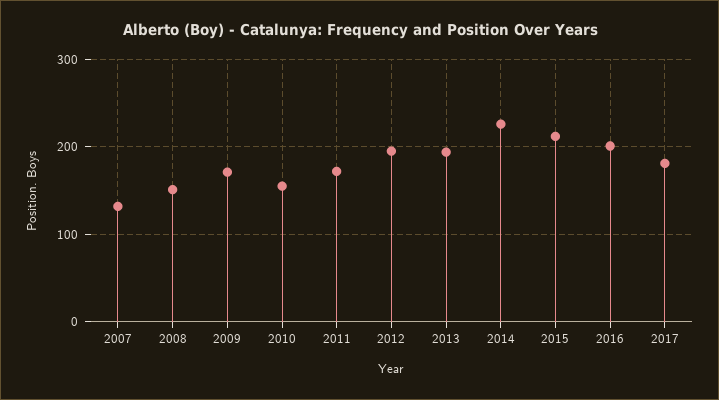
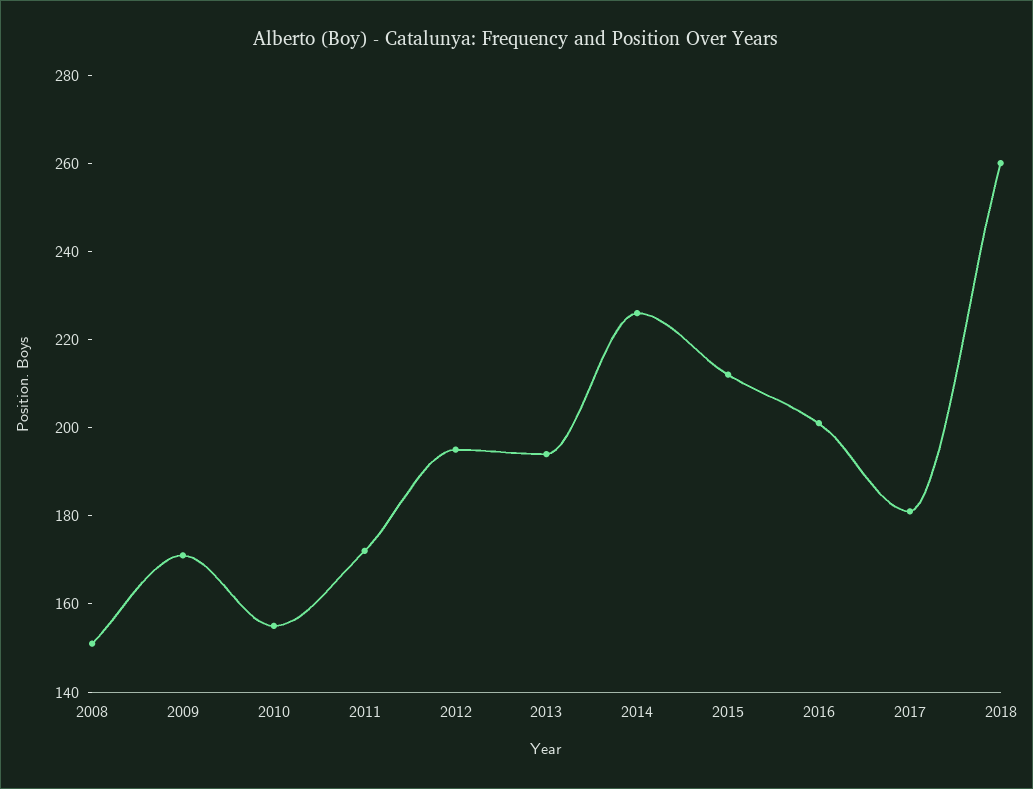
2007: 130 -> none
2018: none -> 260

